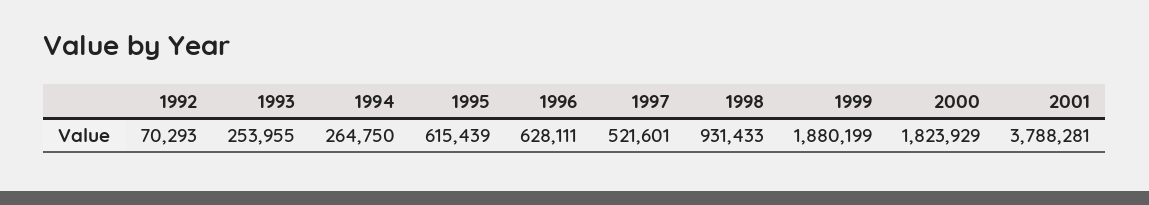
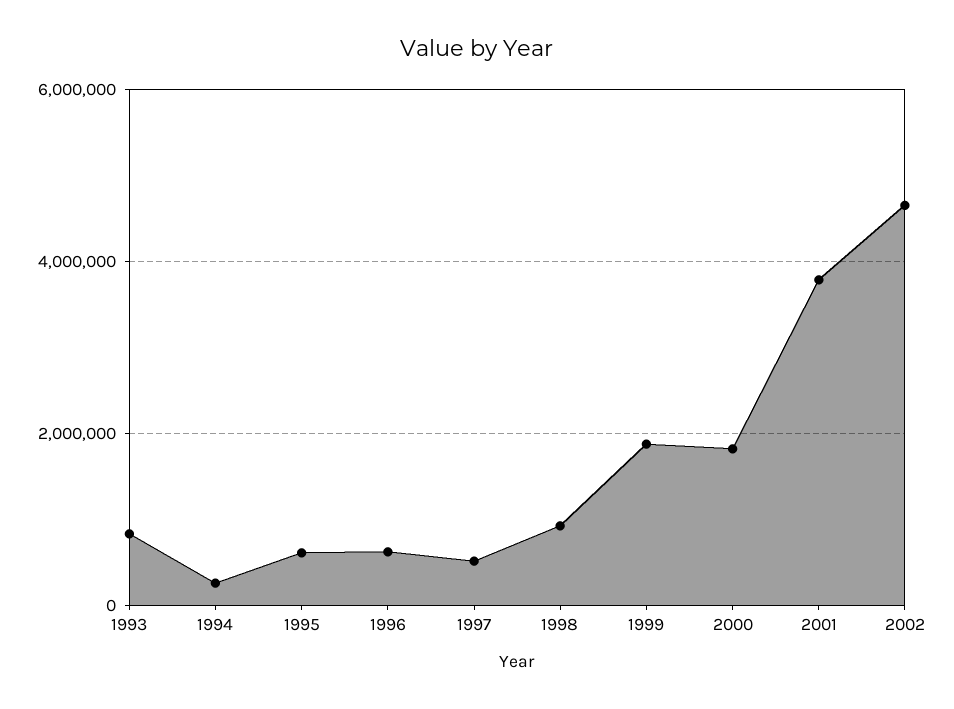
1992: 70293 -> none
1993: 253955 -> 800000
2002: none -> 4600000

